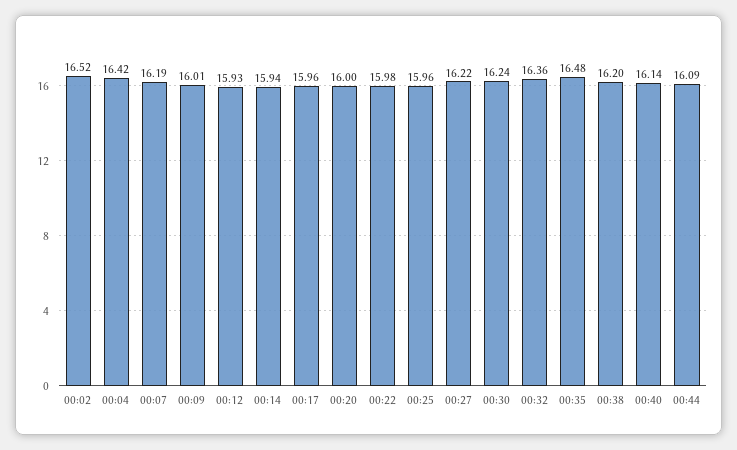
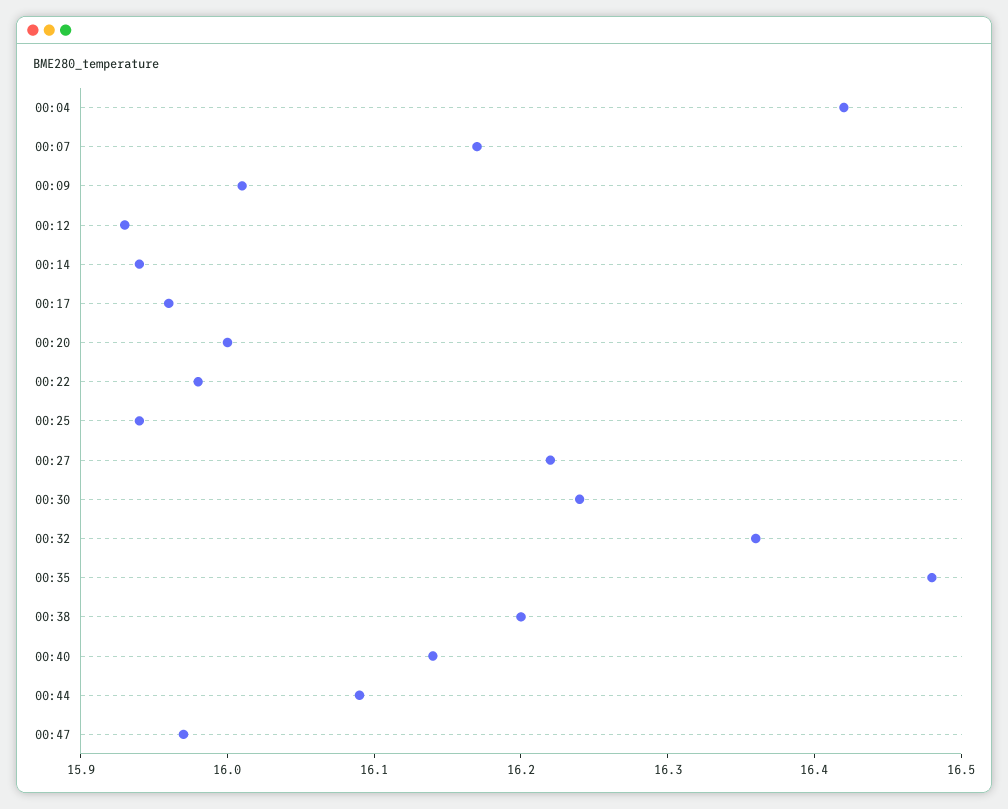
00:02: 16.52 -> none
00:07: 16.19 -> 16.17
00:25: 15.96 -> 15.94
00:47: none -> 15.97

